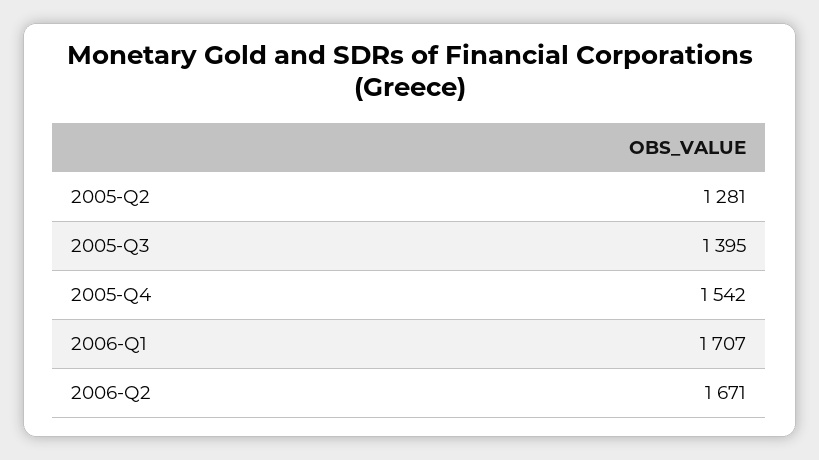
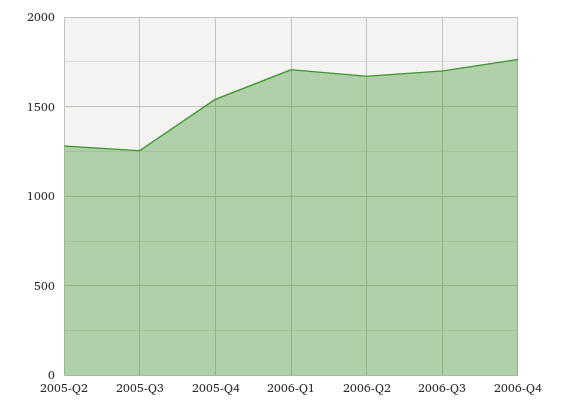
2005-Q3: 1395 -> 1250
2006-Q3: none -> 1700
2006-Q4: none -> 1750

